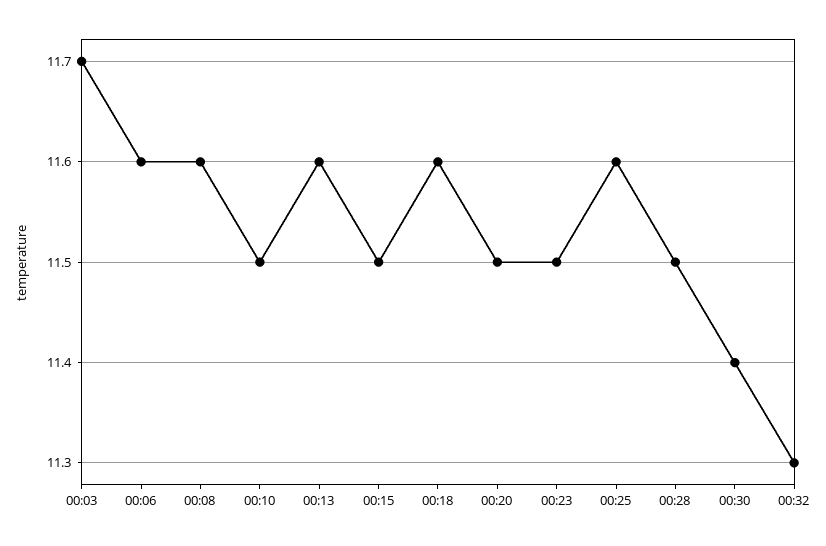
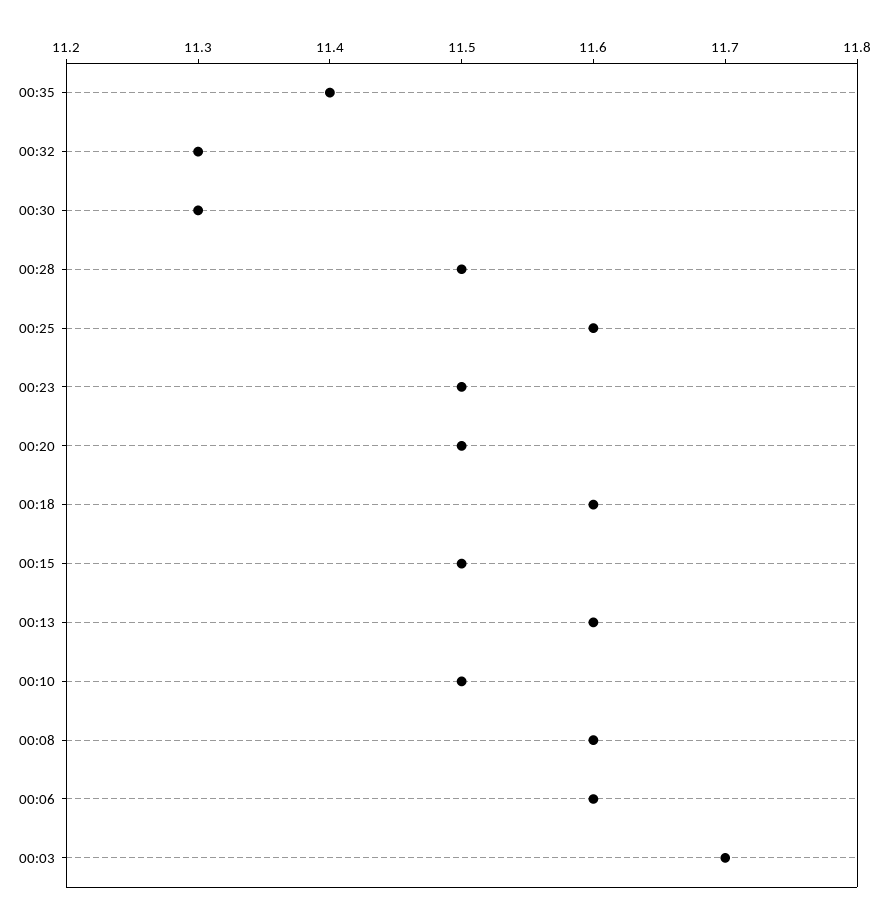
00:30: 11.4 -> 11.3
00:35: none -> 11.4

